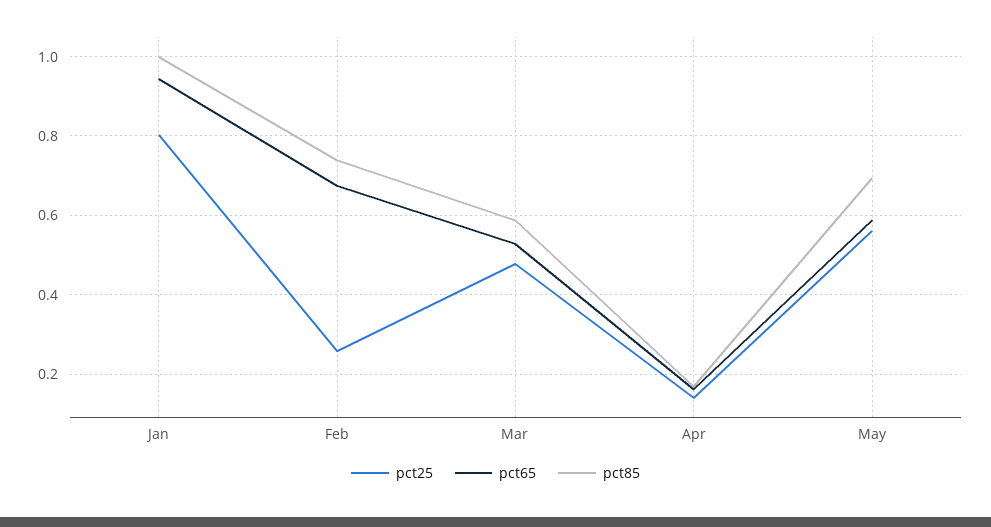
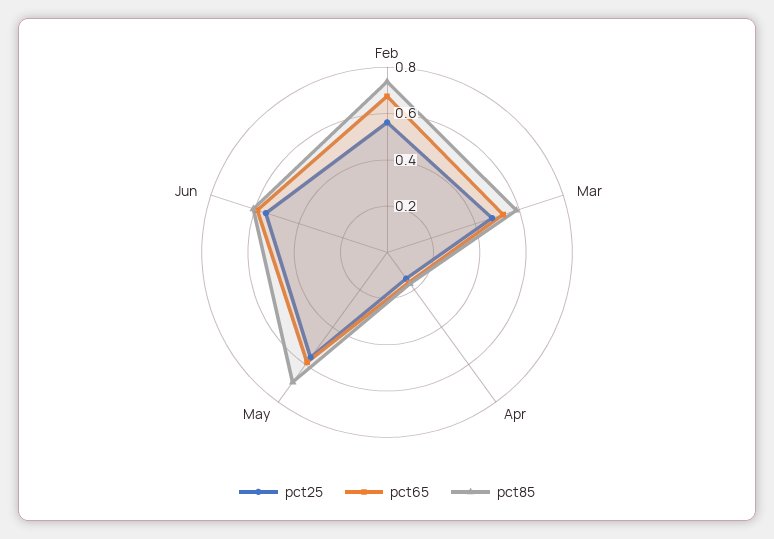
pct25, Jan: 0.8 -> none
pct65, Jan: 0.94 -> none
pct85, Jan: 1 -> none
pct25, Feb: 0.26 -> 0.55
pct25, Jun: none -> 0.55
pct65, Jun: none -> 0.6
pct85, Jun: none -> 0.6

